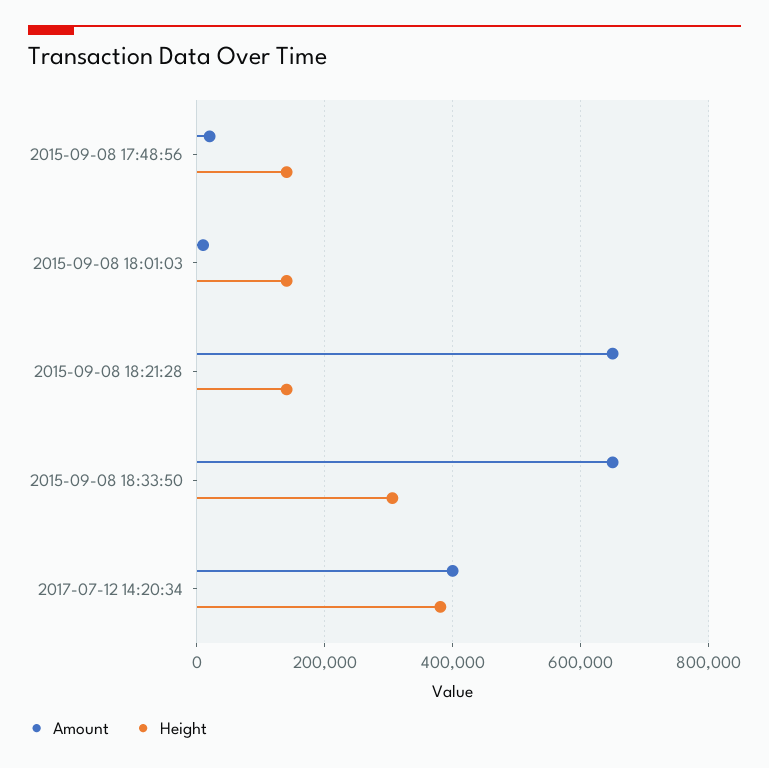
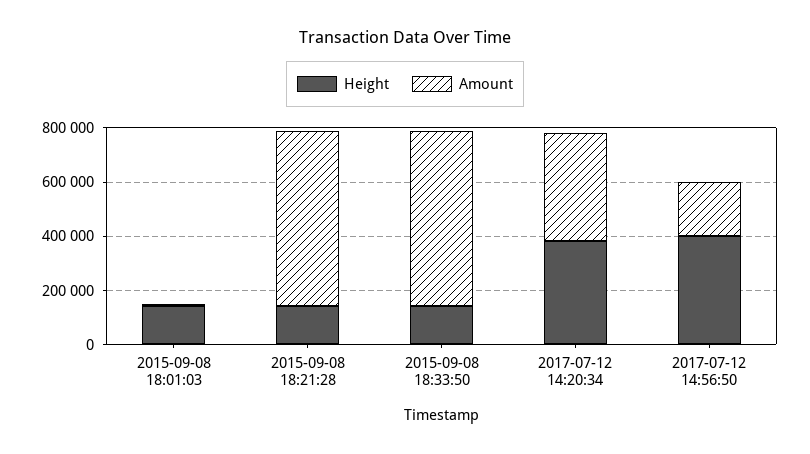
Amount, 2015-09-08 17:48:56: 20000 -> none
Height, 2015-09-08 17:48:56: 140000 -> none
Height, 2015-09-08 18:33:50: 300000 -> 150000
Height, 2017-07-12 14:56:50: none -> 400000
Amount, 2017-07-12 14:56:50: none -> 200000

